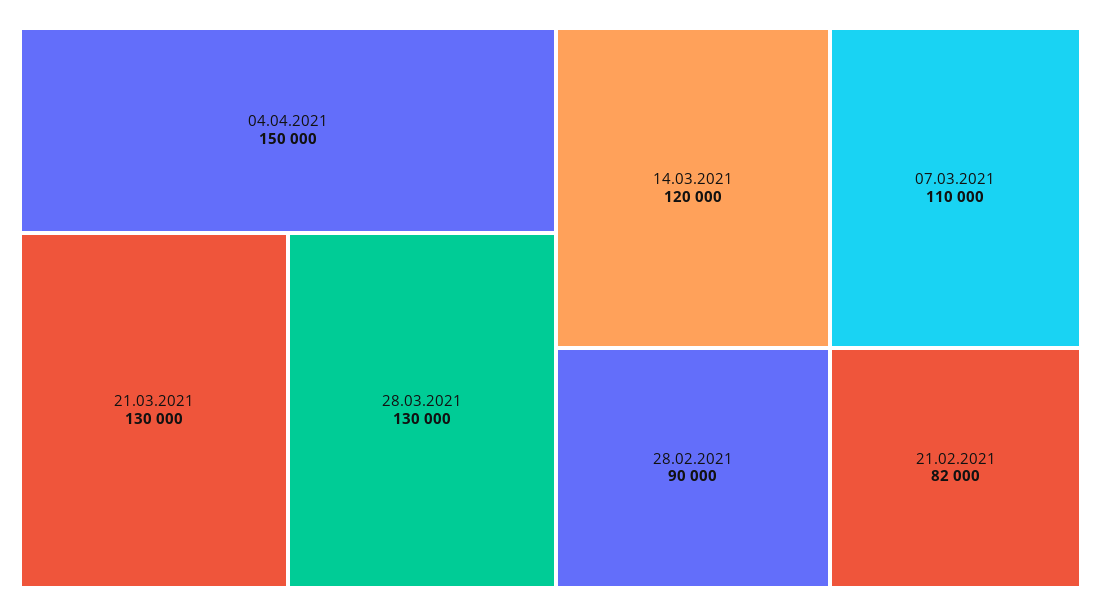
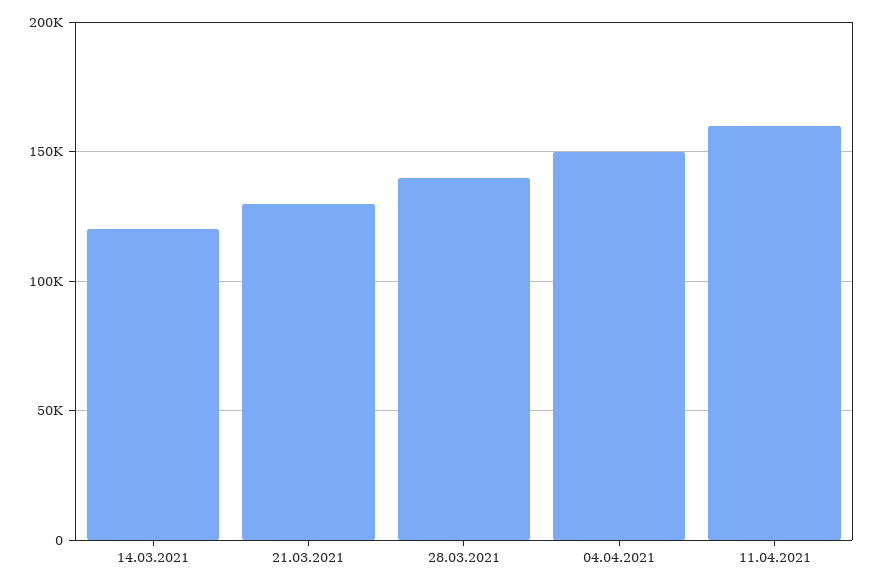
28.03.2021: 130000 -> 140000
07.03.2021: 110000 -> none
28.02.2021: 90000 -> none
21.02.2021: 82000 -> none
11.04.2021: none -> 160000

